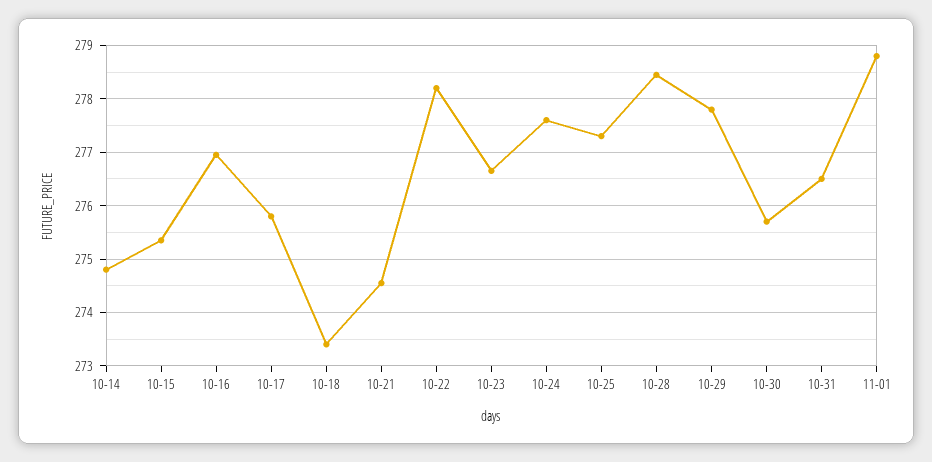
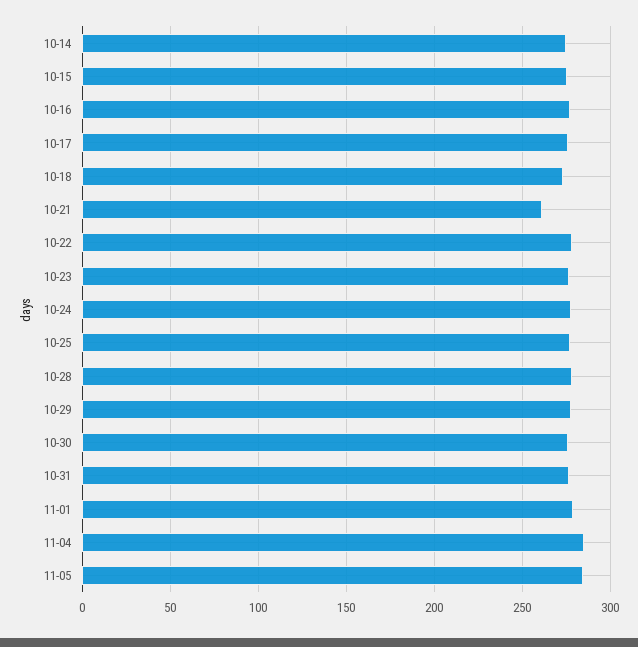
10-21: 274.6 -> 260
11-04: none -> 285
11-05: none -> 285

